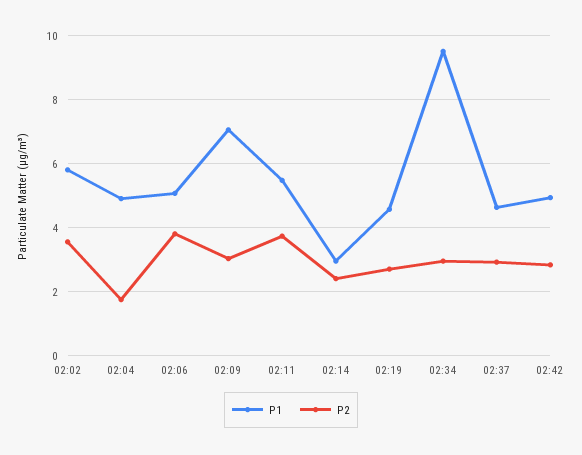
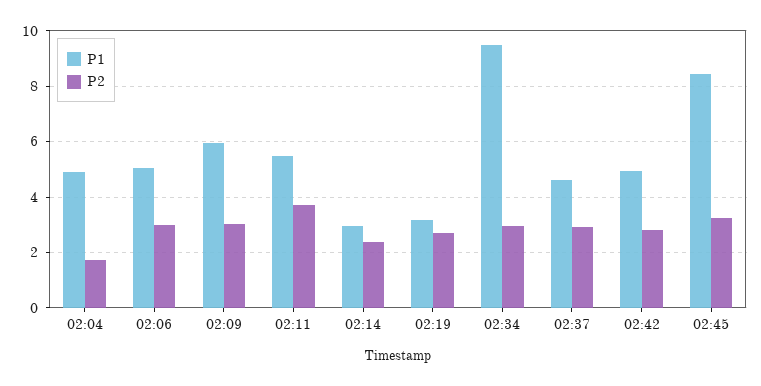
P1, 02:02: 5.8 -> none
P2, 02:02: 3.6 -> none
P2, 02:06: 3.8 -> 3
P1, 02:09: 7 -> 6
P1, 02:19: 4.6 -> 3.25
P1, 02:45: none -> 8.5
P2, 02:45: none -> 3.25

